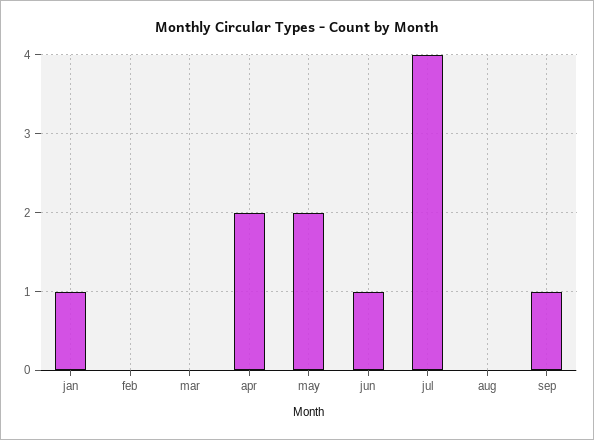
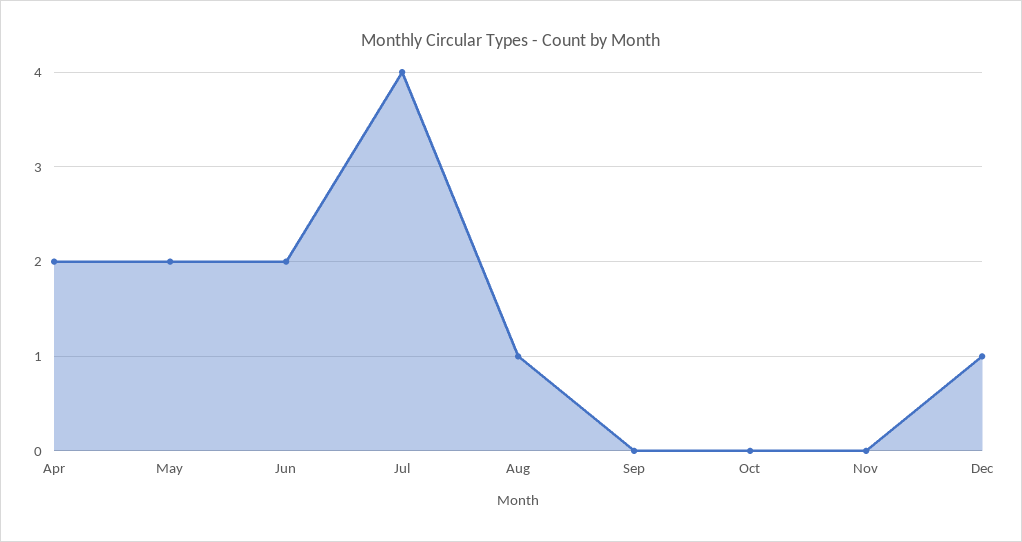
jan: 1 -> none
feb: 0 -> none
mar: 0 -> none
jun: 1 -> 2
aug: 0 -> 1
sep: 1 -> 0
Oct: none -> 0
Nov: none -> 0
Dec: none -> 1

